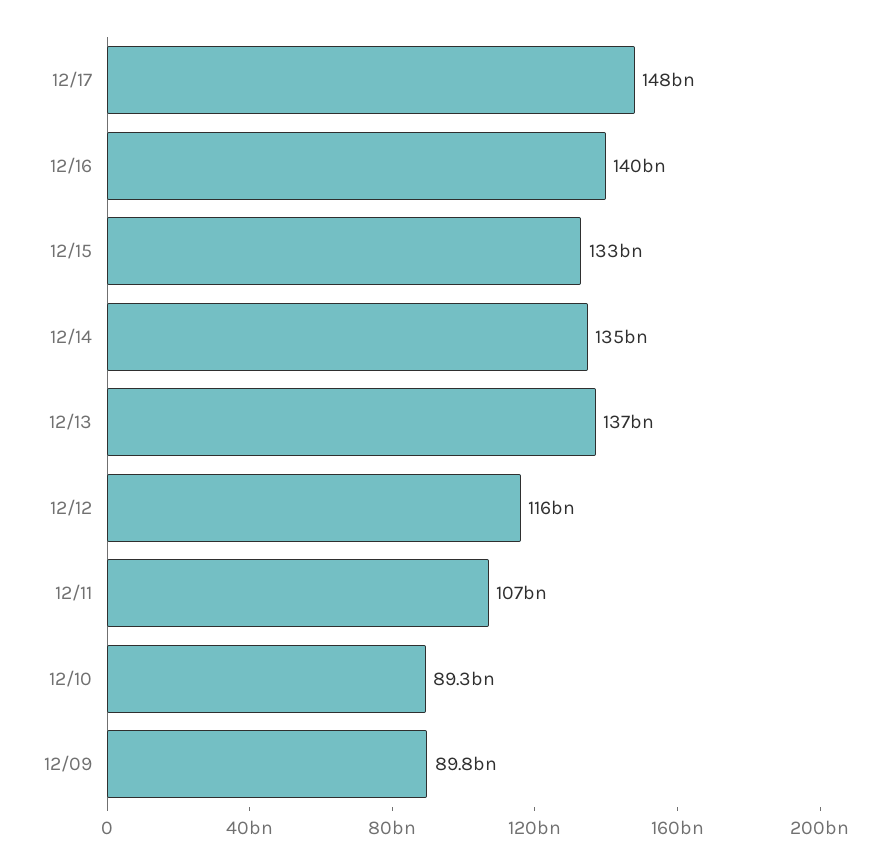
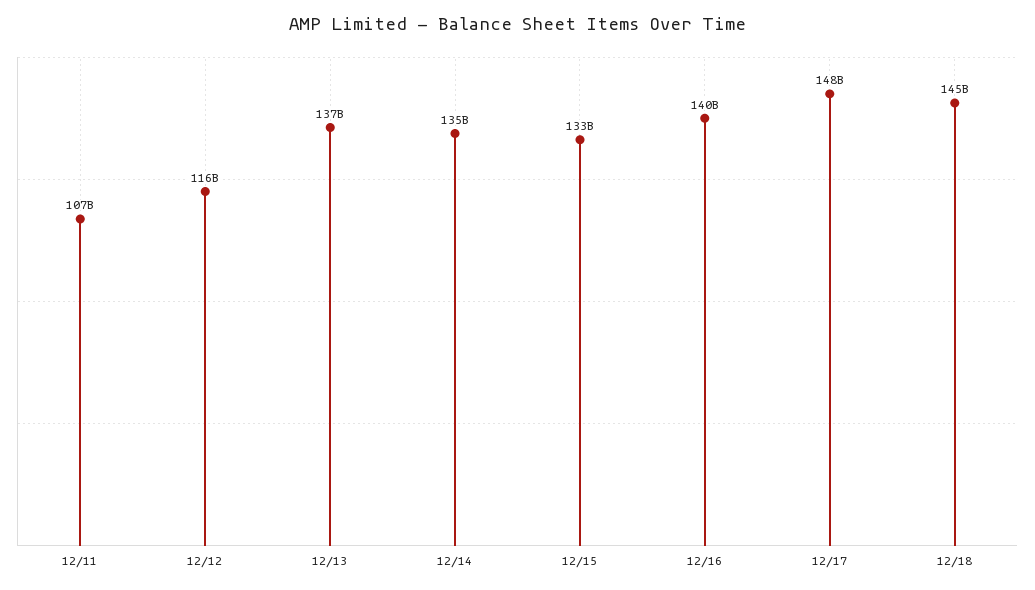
12/10: 89300000000 -> none
12/09: 89800000000 -> none
12/18: none -> 145000000000

